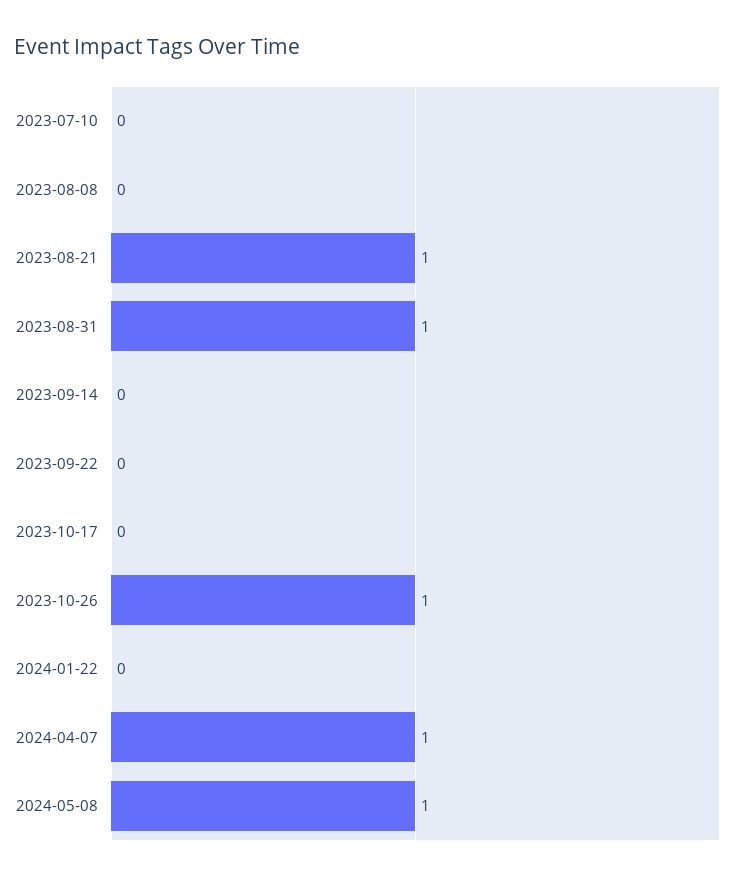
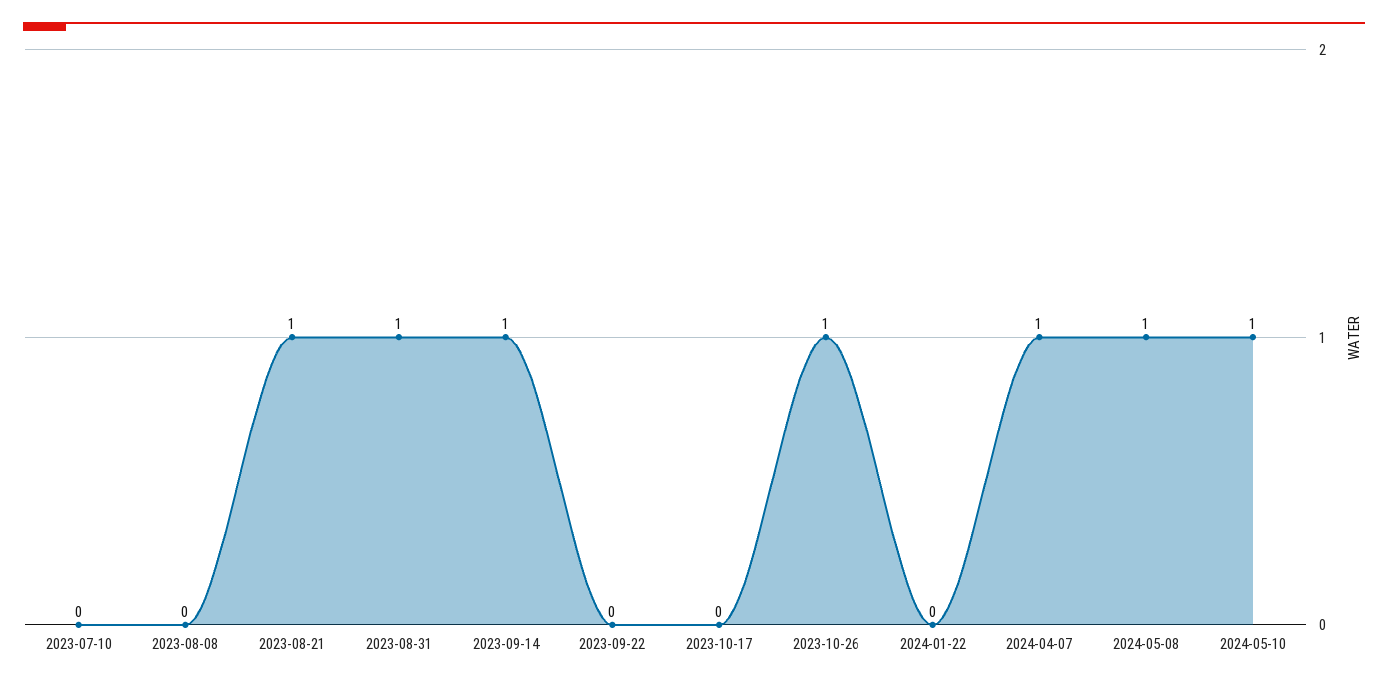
2023-09-14: 0 -> 1
2024-05-10: none -> 1

